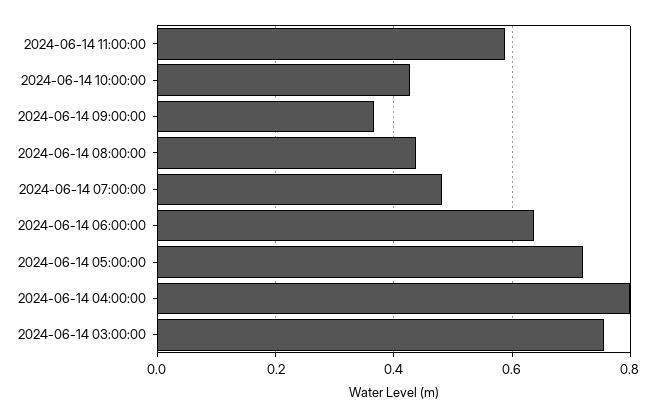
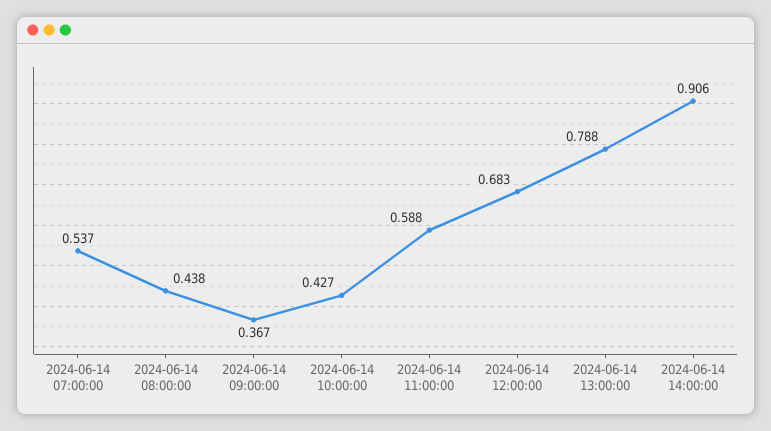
2024-06-14 07:00:00: 0.48 -> 0.537
2024-06-14 06:00:00: 0.64 -> none
2024-06-14 05:00:00: 0.72 -> none
2024-06-14 04:00:00: 0.8 -> none
2024-06-14 03:00:00: 0.76 -> none
2024-06-14 12:00:00: none -> 0.683
2024-06-14 13:00:00: none -> 0.788
2024-06-14 14:00:00: none -> 0.906

